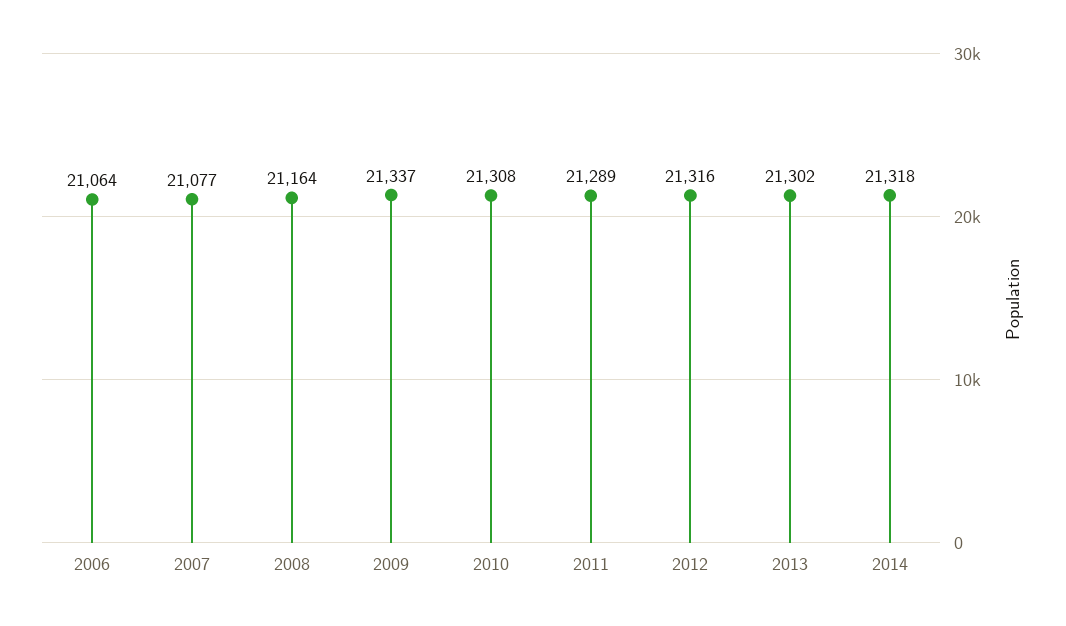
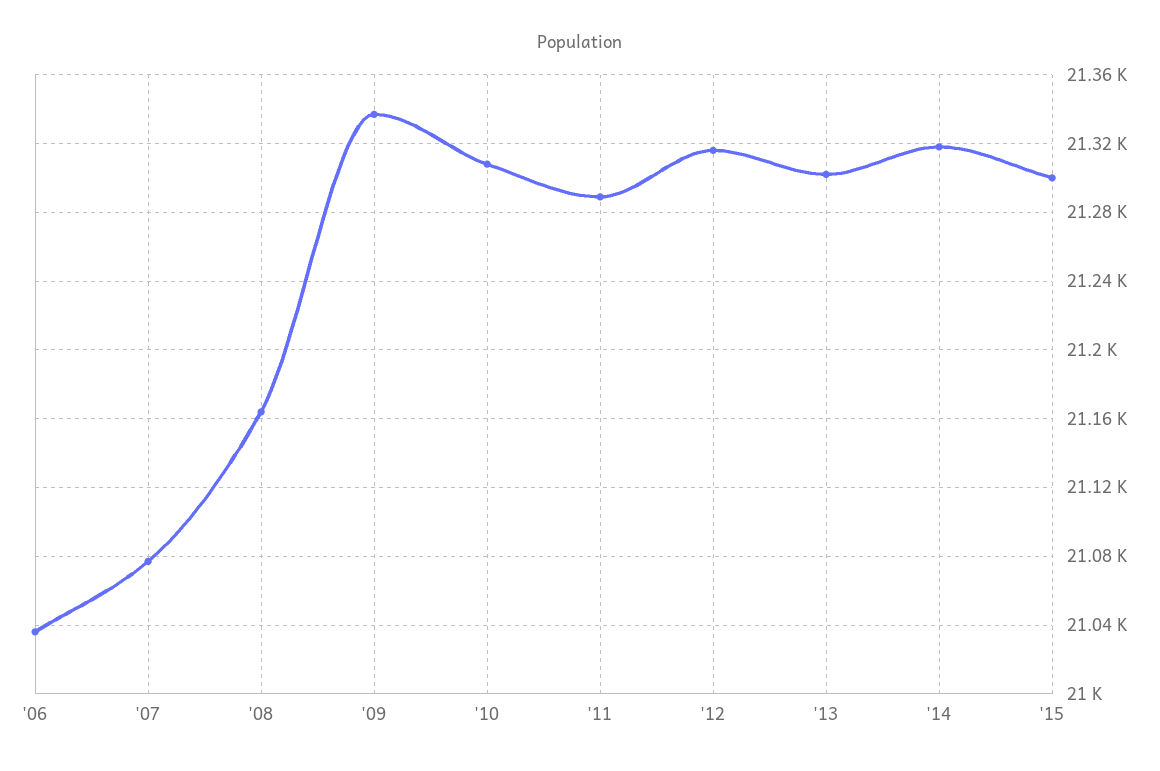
2006: 21064 -> 21035
'15: none -> 21300

